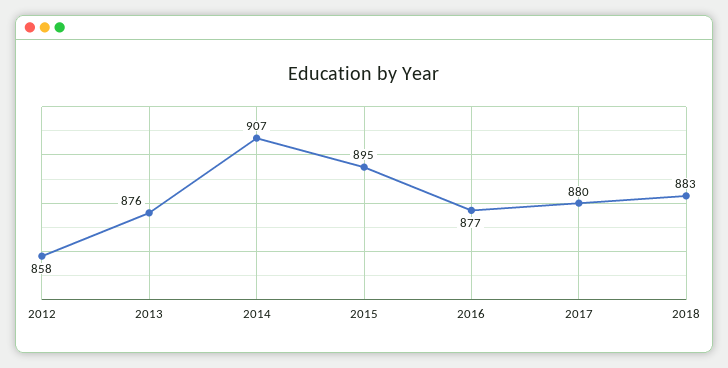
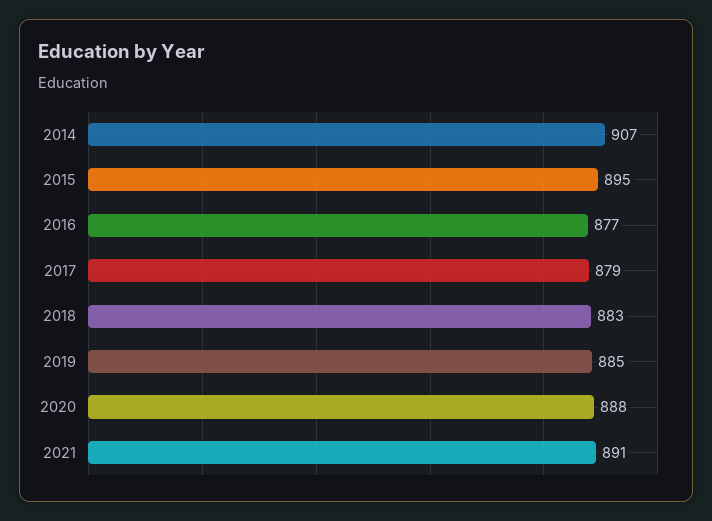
2012: 858 -> none
2013: 876 -> none
2017: 880 -> 879
2019: none -> 885
2020: none -> 888
2021: none -> 891

